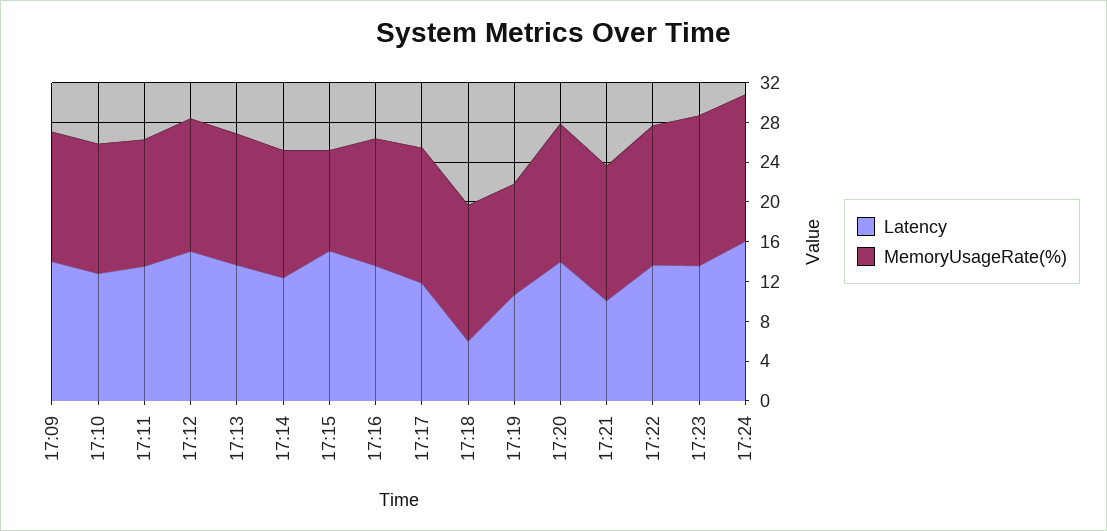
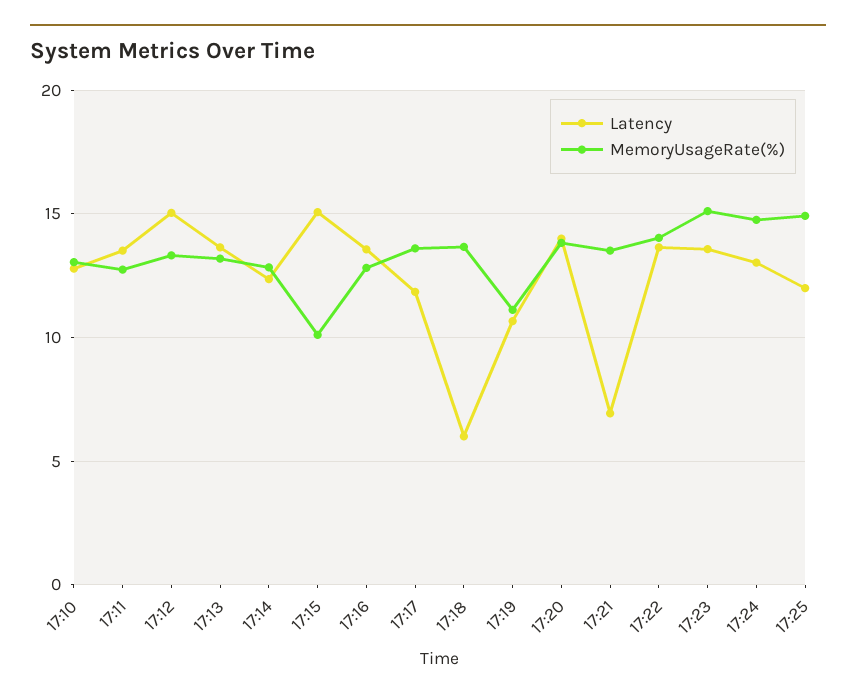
Latency, 17:09: 14 -> none
MemoryUsageRate(%), 17:09: 13 -> none
Latency, 17:21: 10 -> 7
Latency, 17:24: 16 -> 13
Latency, 17:25: none -> 12
MemoryUsageRate(%), 17:25: none -> 15

